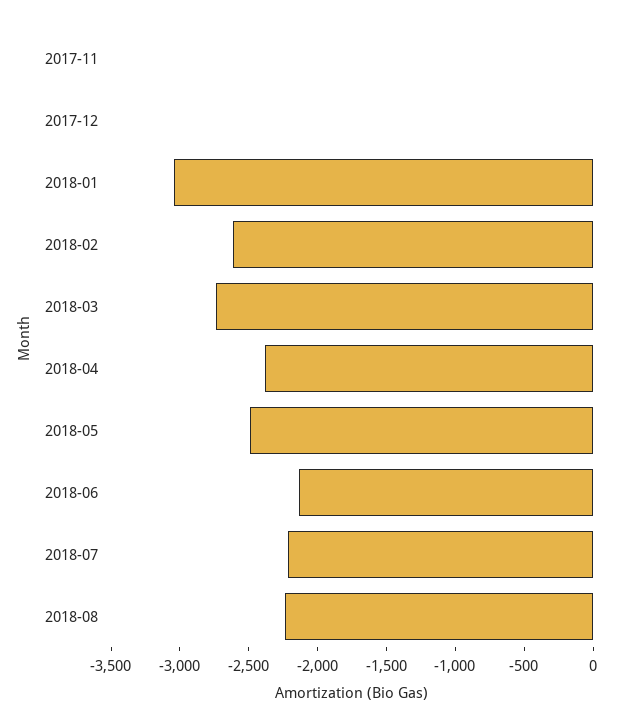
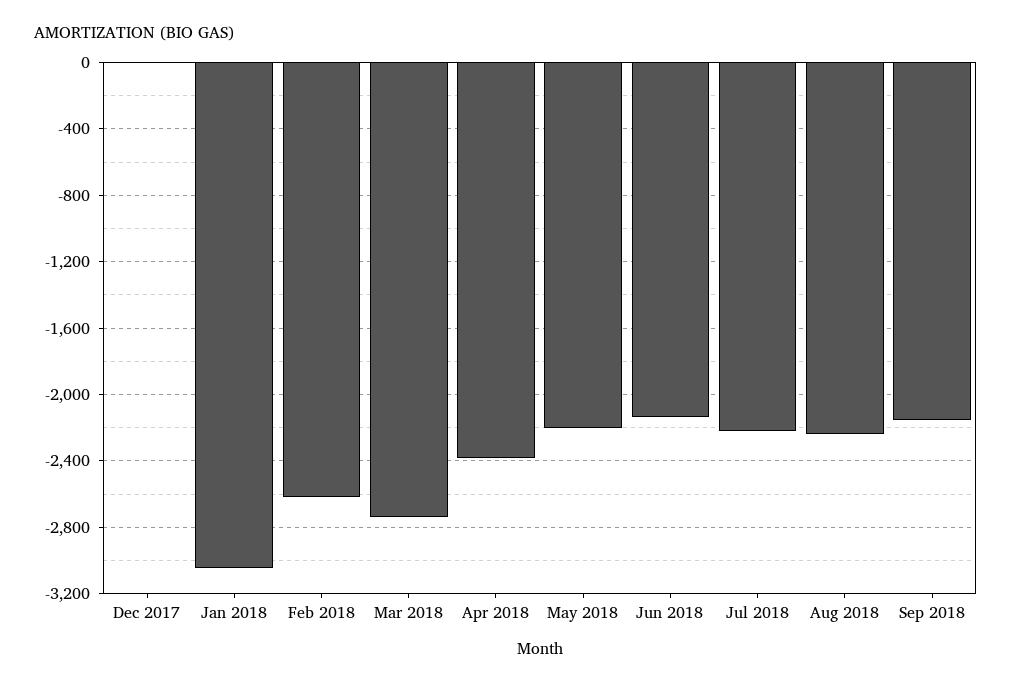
2017-11: 0 -> none
2018-05: -2500 -> -2200
Sep 2018: none -> -2150

